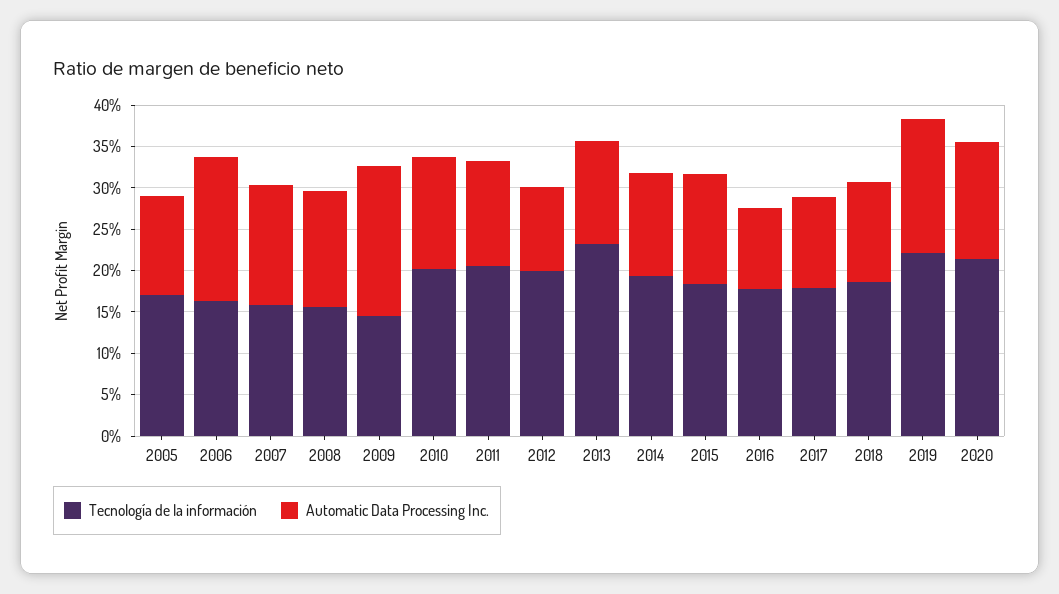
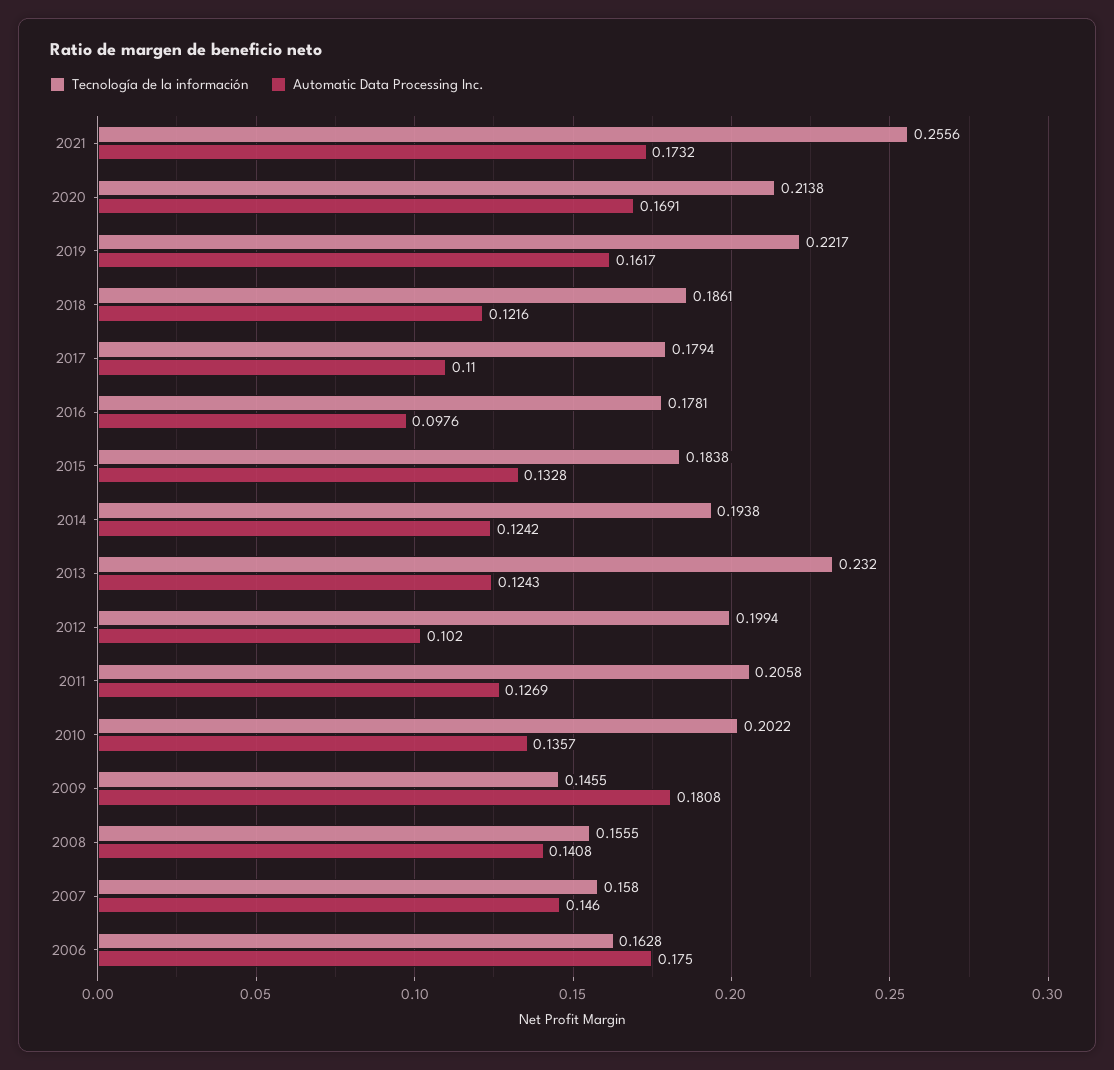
Tecnología de la información, 2005: 0.17 -> none
Automatic Data Processing Inc., 2005: 0.12 -> none
Automatic Data Processing Inc., 2020: 0.14 -> 0.1691
Tecnología de la información, 2021: none -> 0.2556
Automatic Data Processing Inc., 2021: none -> 0.1732

